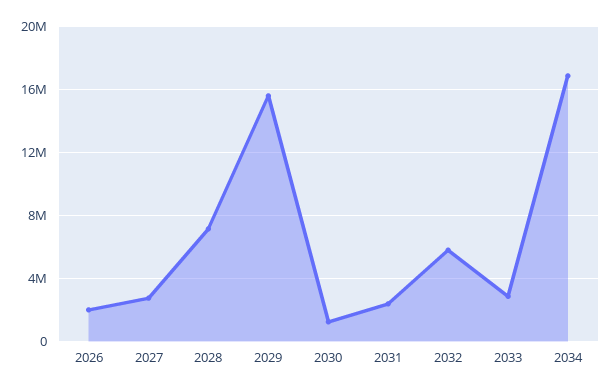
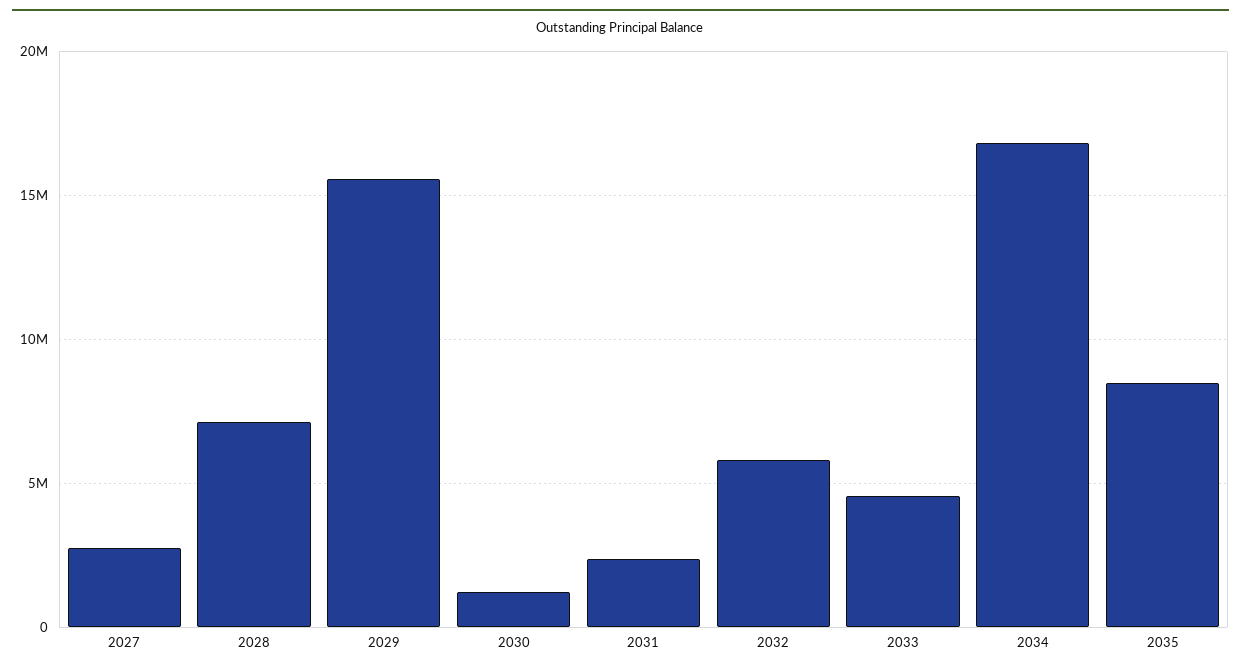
2026: 2000000 -> none
2033: 3000000 -> 4500000
2035: none -> 8500000

